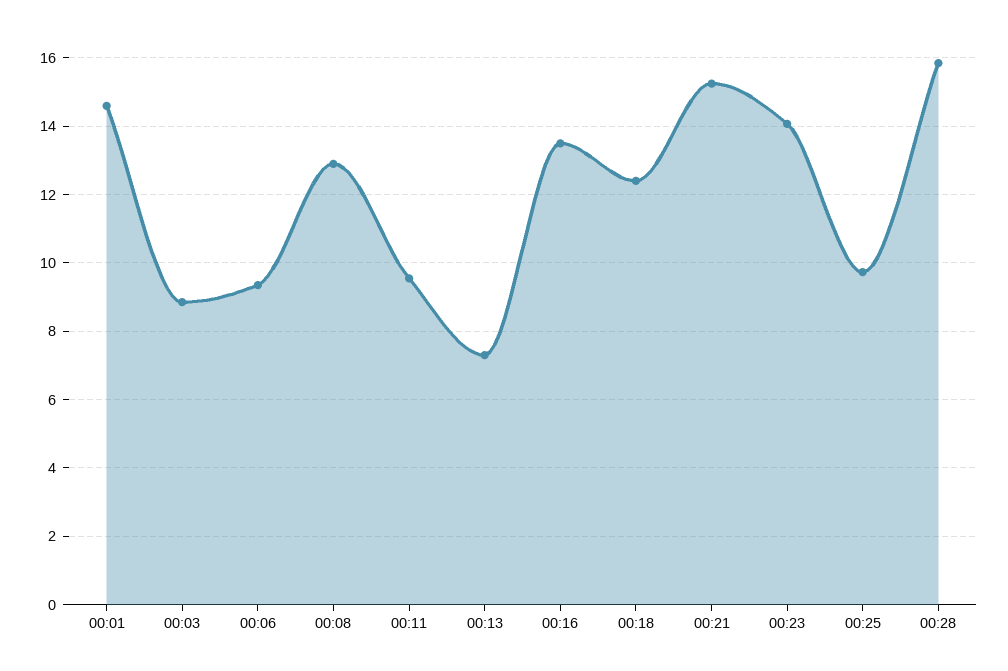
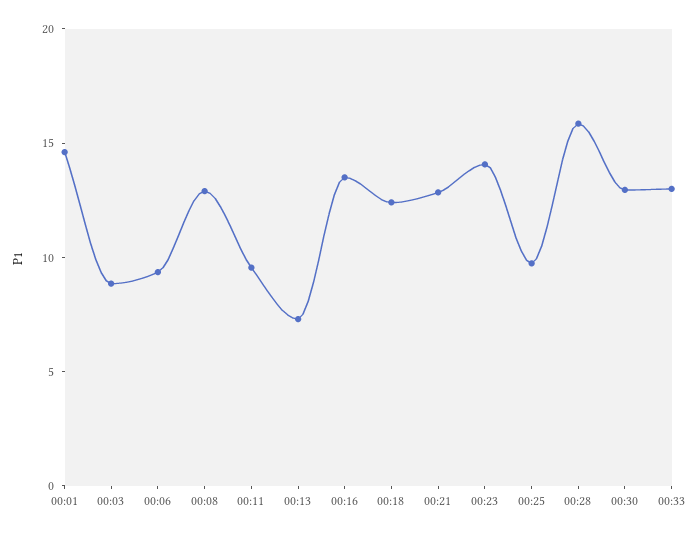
00:21: 15.2 -> 13
00:30: none -> 13
00:33: none -> 13

